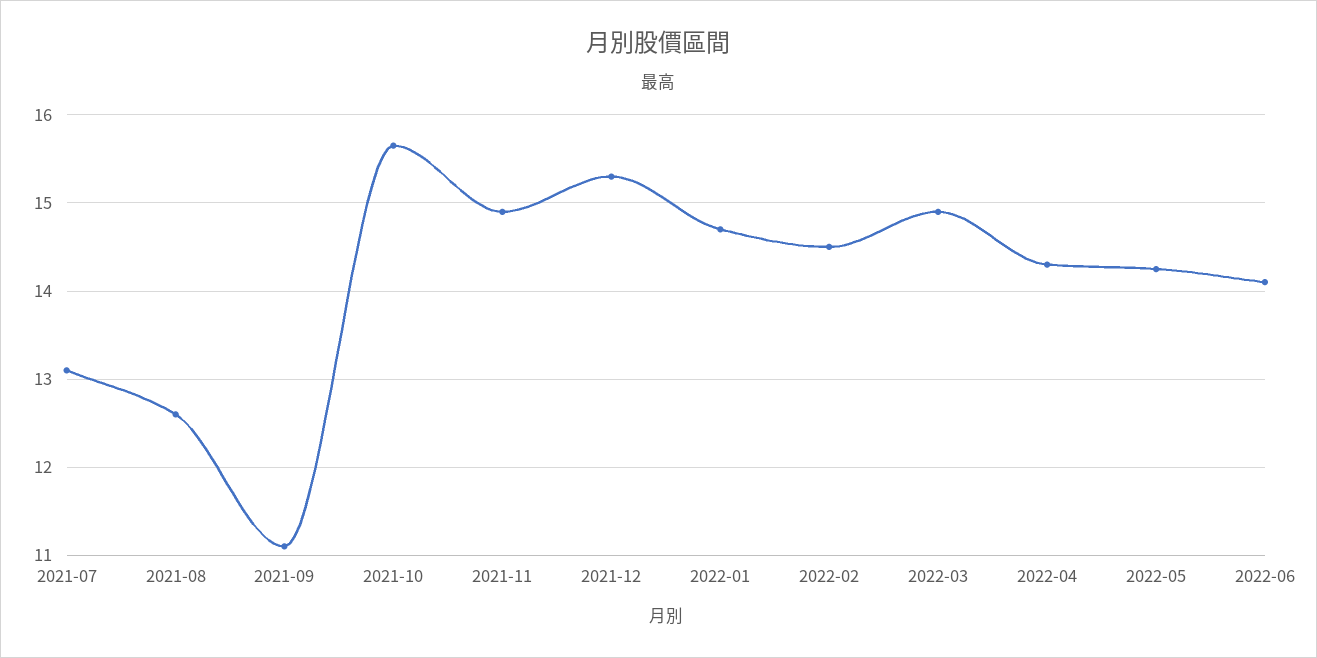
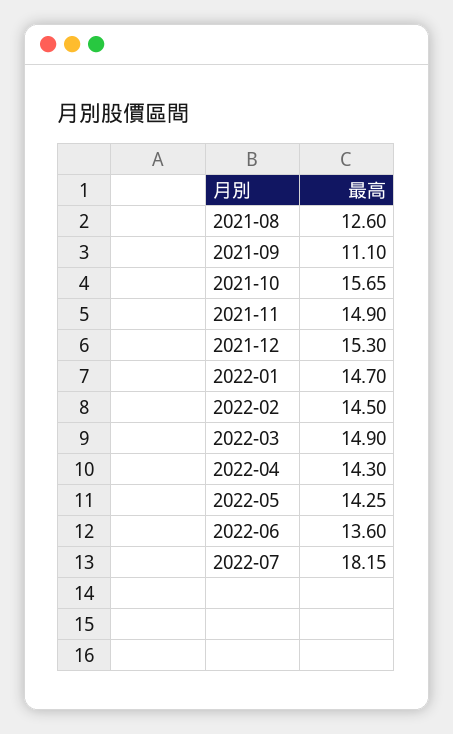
2021-07: 13.1 -> none
2022-06: 14.1 -> 13.6
2022-07: none -> 18.15

